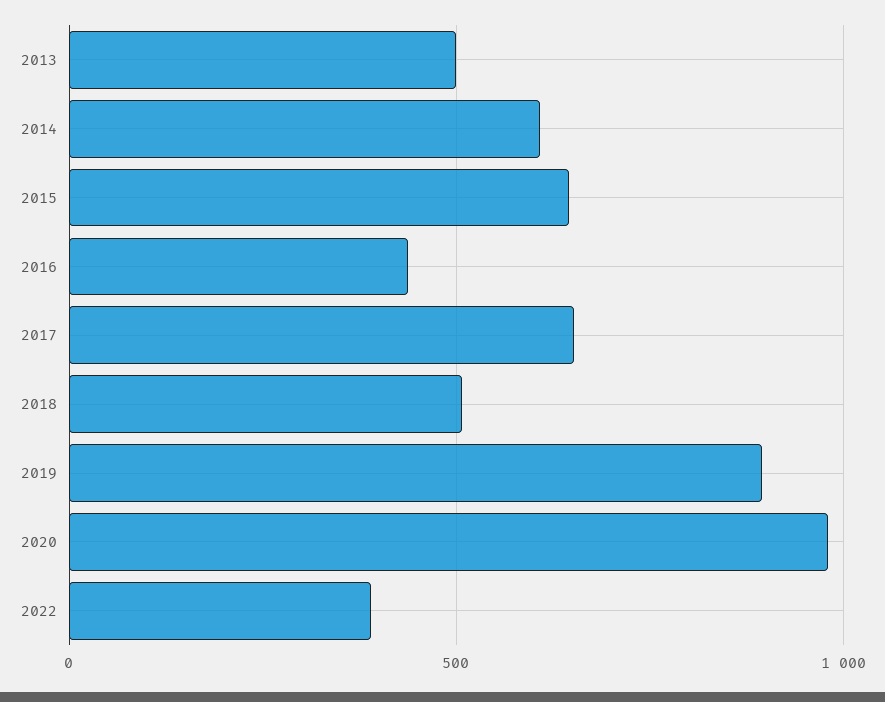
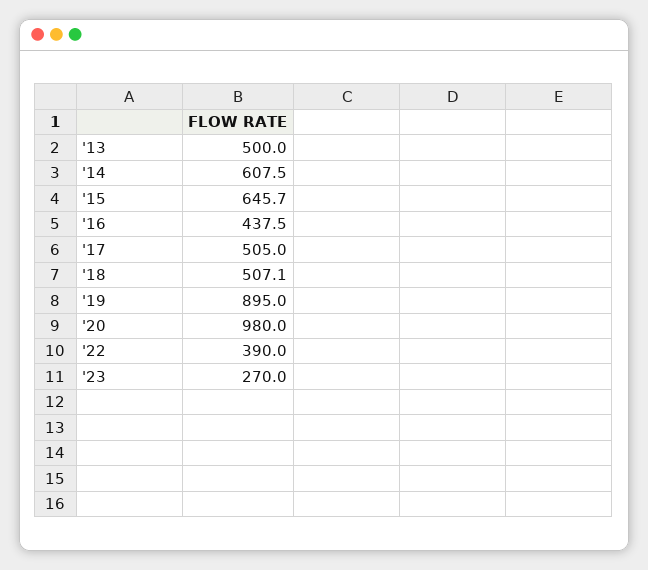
2017: 650 -> 505
'23: none -> 270

